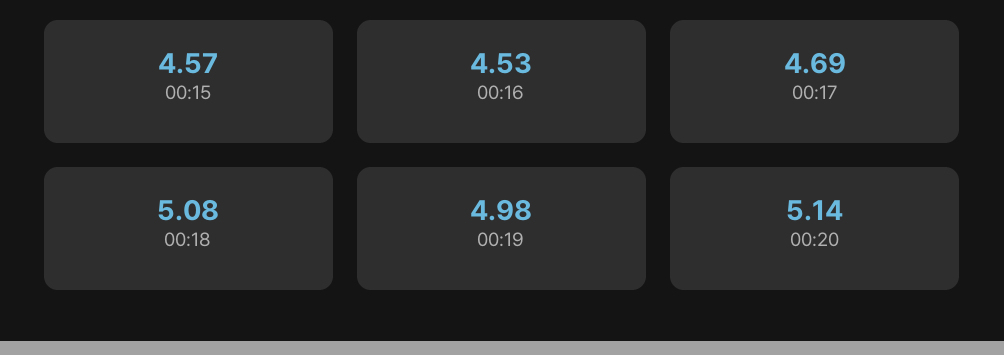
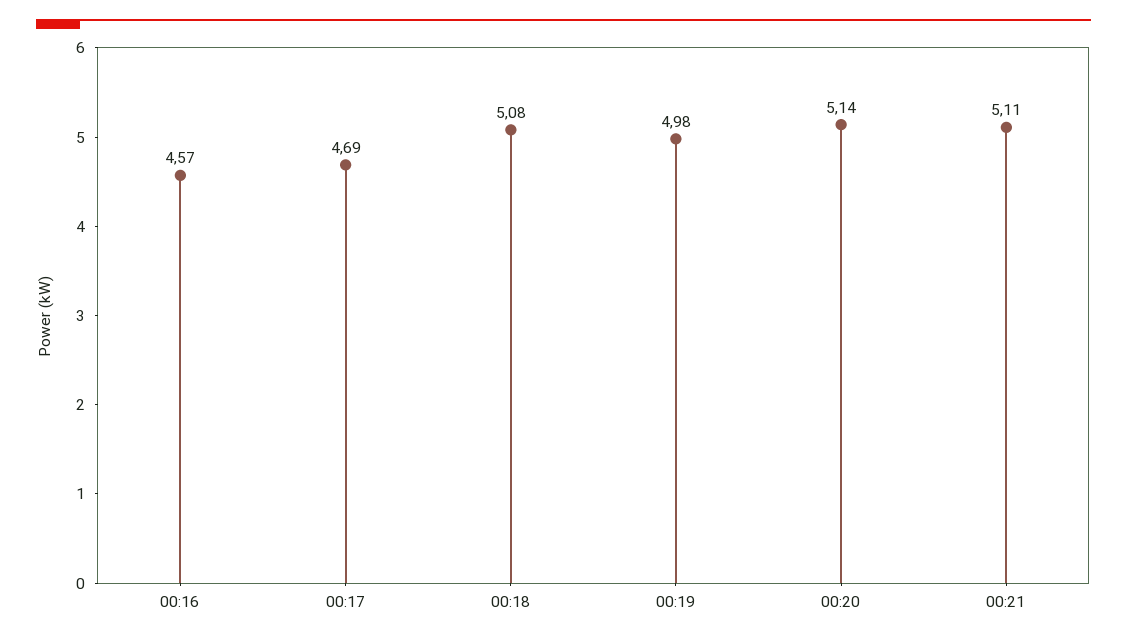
00:15: 4.57 -> none
00:16: 4.53 -> 4.57
00:21: none -> 5.11

